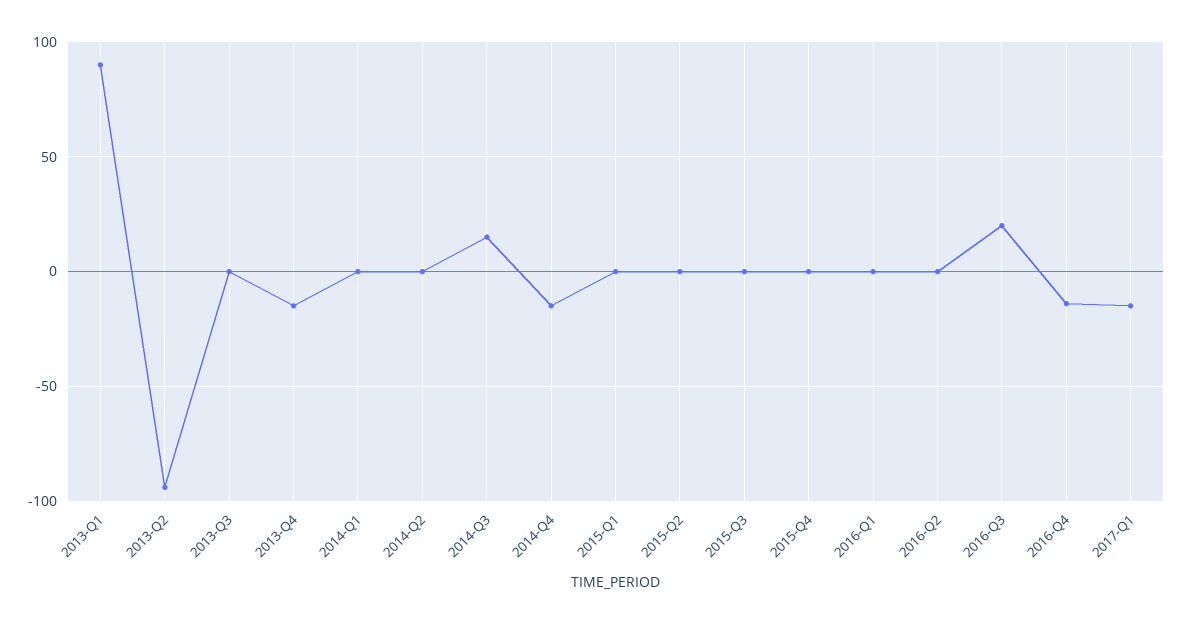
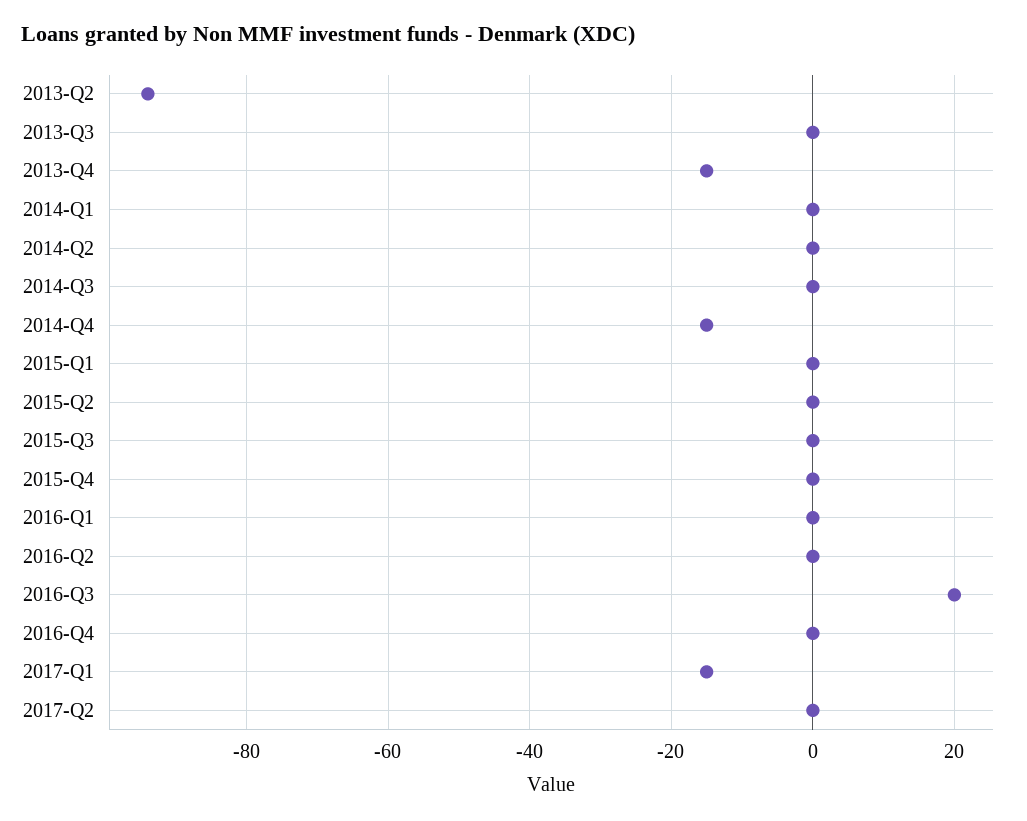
2013-Q1: 90 -> none
2014-Q3: 15 -> 0
2016-Q4: -15 -> 0
2017-Q2: none -> 0

